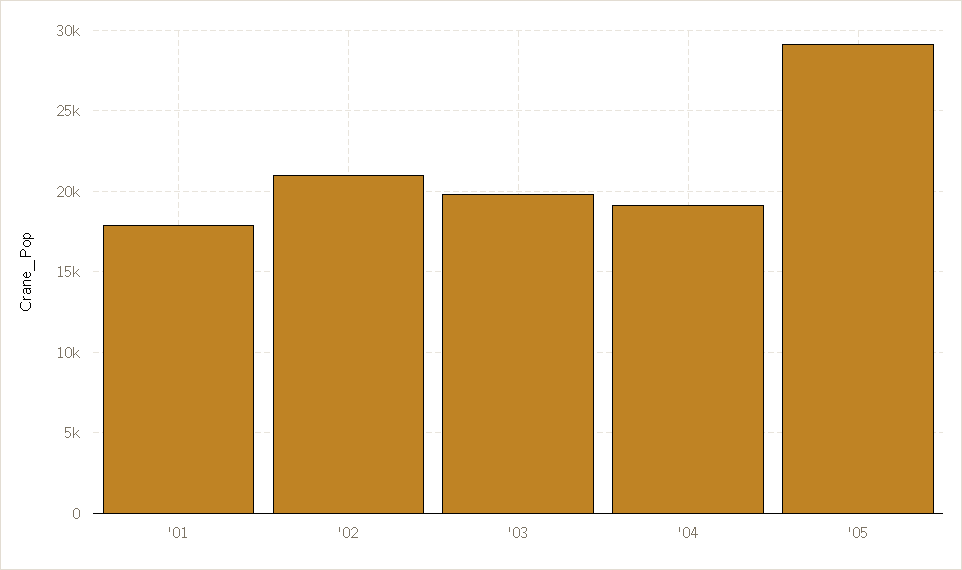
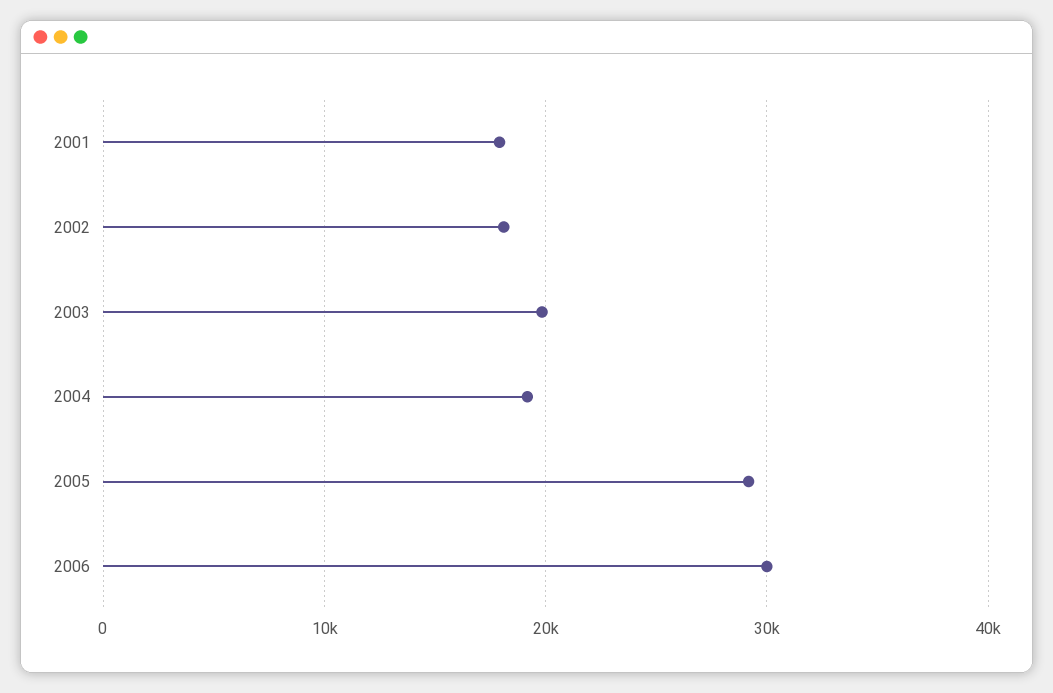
'02: 21000 -> 18000
2006: none -> 30000

